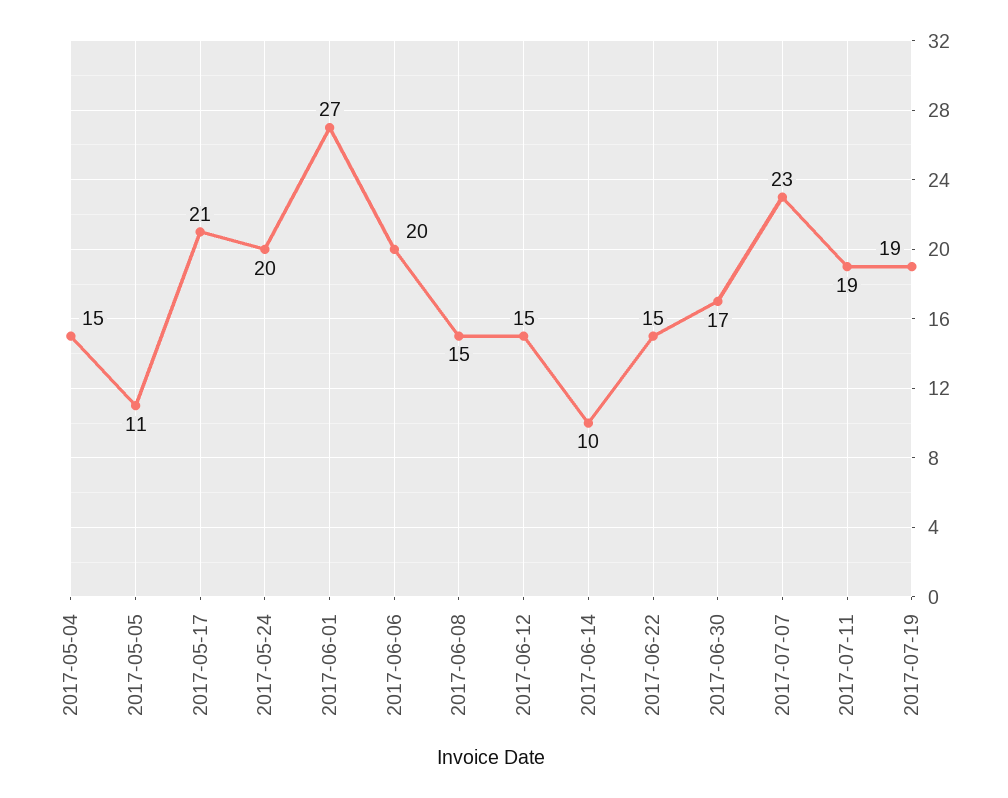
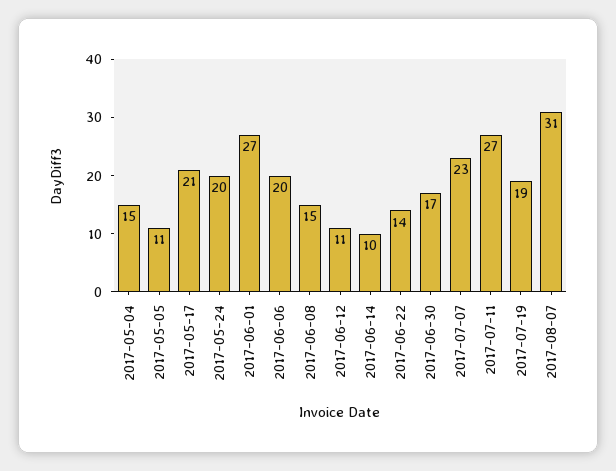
2017-06-12: 15 -> 11
2017-06-22: 15 -> 14
2017-07-11: 19 -> 27
2017-08-07: none -> 31

